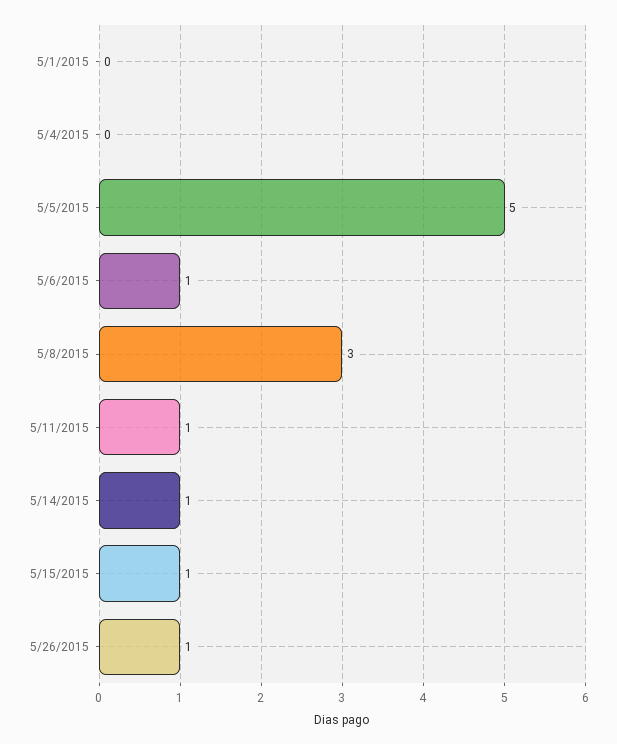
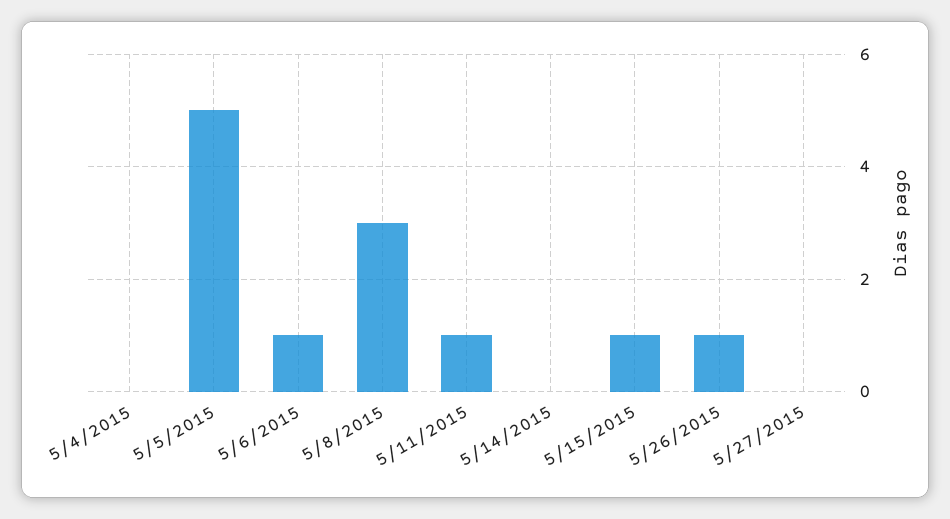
5/1/2015: 0 -> none
5/14/2015: 1 -> 0
5/27/2015: none -> 0

